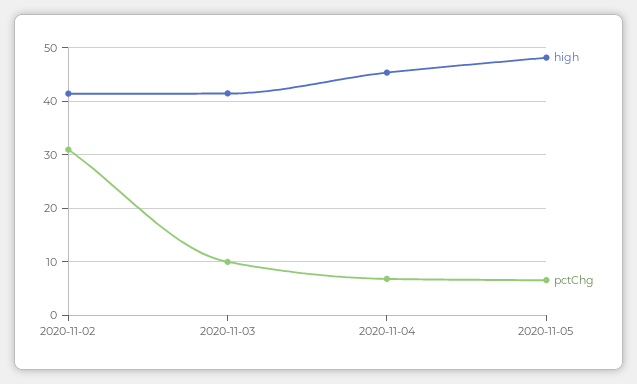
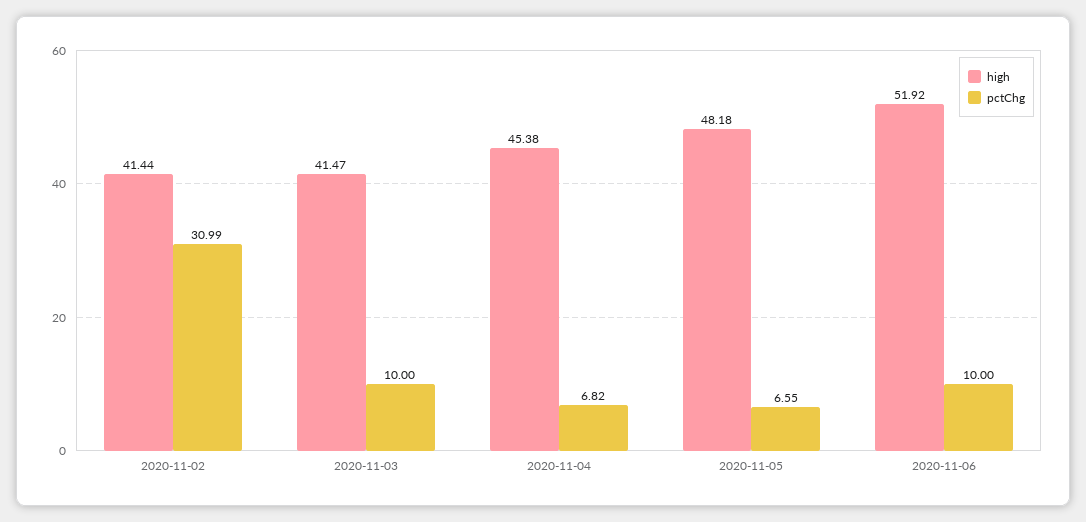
high, 2020-11-06: none -> 51.92
pctChg, 2020-11-06: none -> 10

